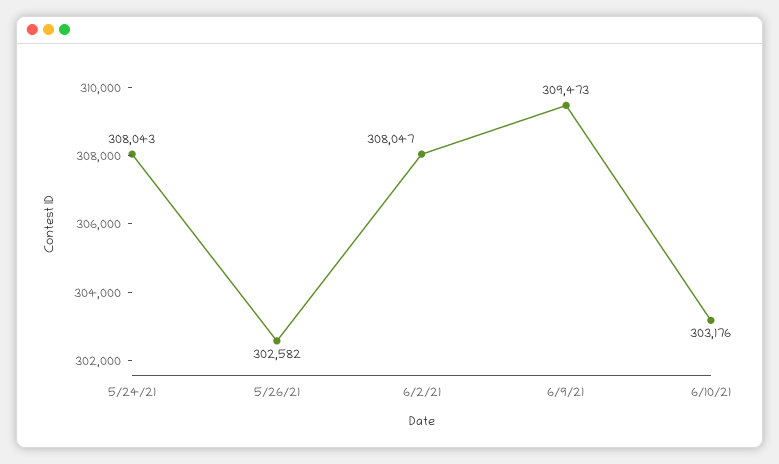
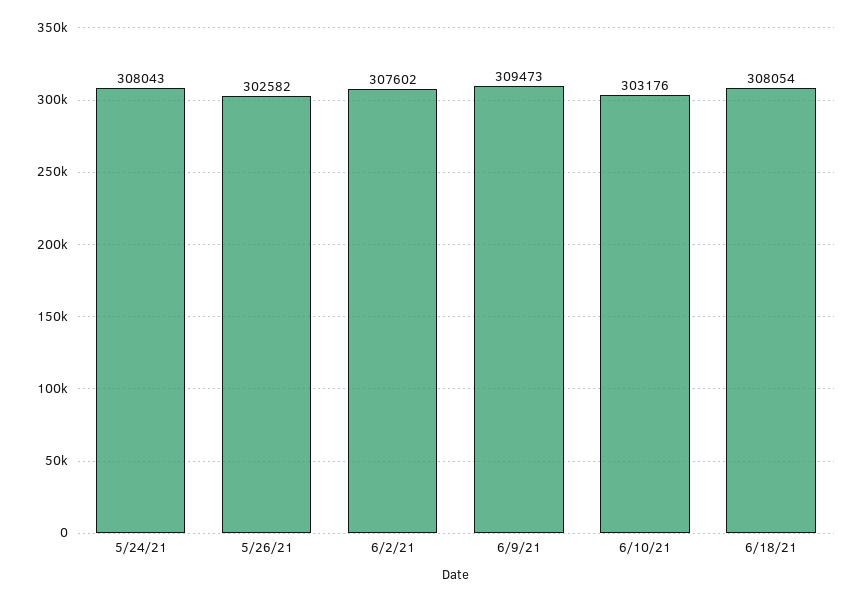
6/2/21: 308047 -> 307602
6/18/21: none -> 308054

